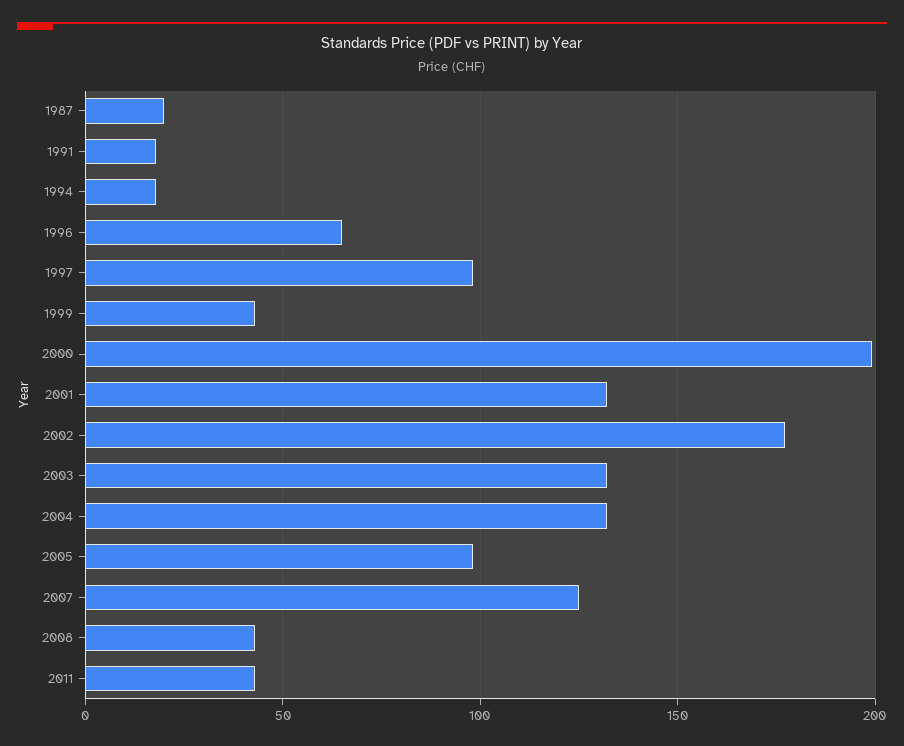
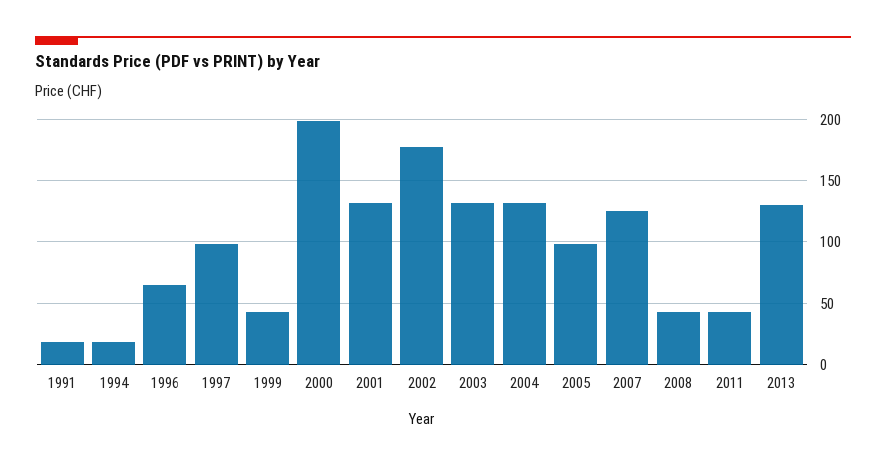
1987: 20 -> none
2013: none -> 130

